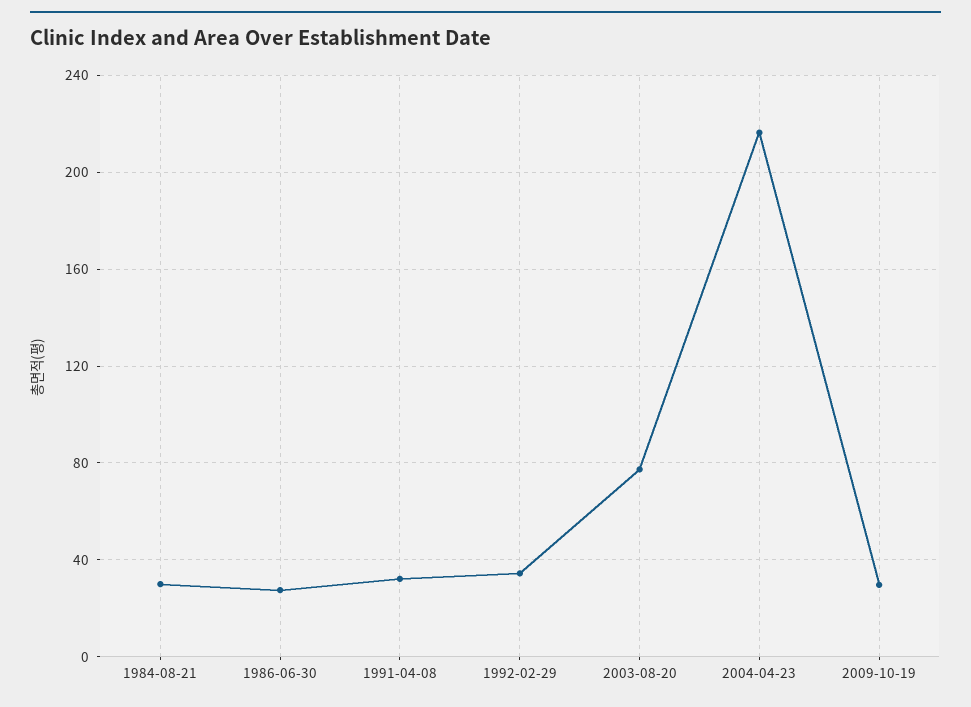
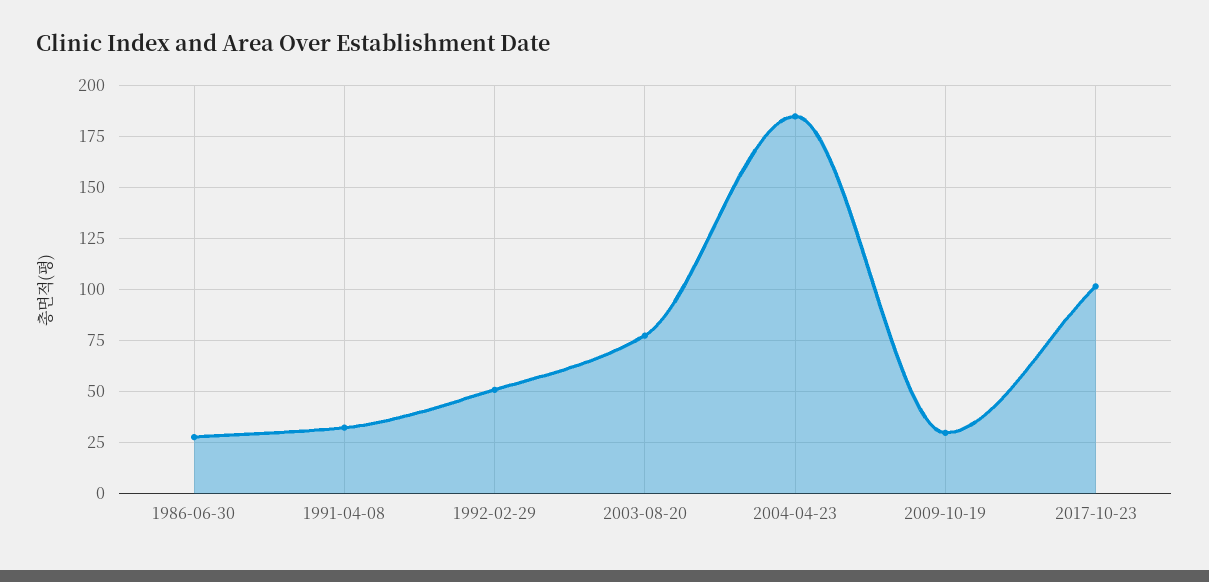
1984-08-21: 30 -> none
1992-02-29: 35 -> 50
2004-04-23: 215 -> 185
2017-10-23: none -> 100

